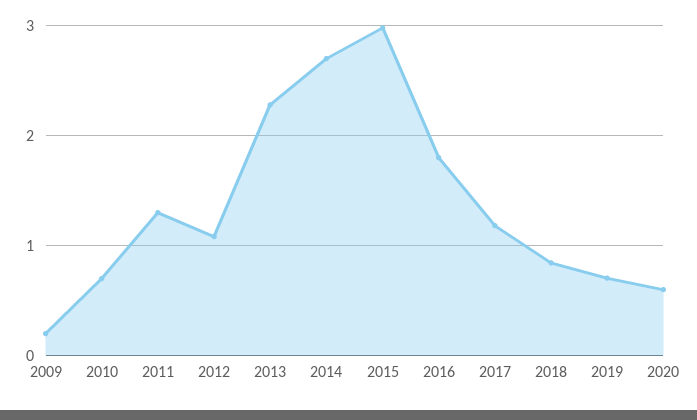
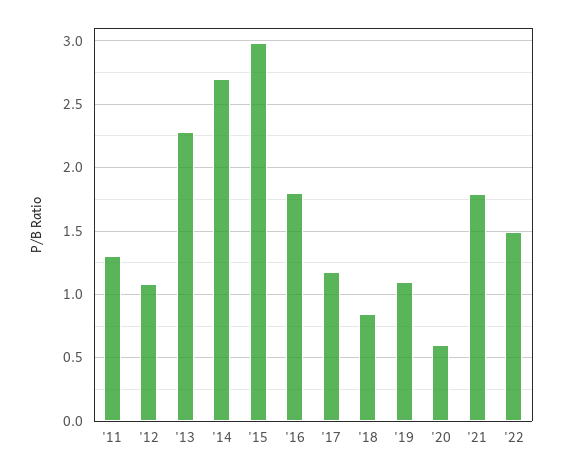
2009: 0.2 -> none
2010: 0.7 -> none
2019: 0.7 -> 1.1
'21: none -> 1.8
'22: none -> 1.5

